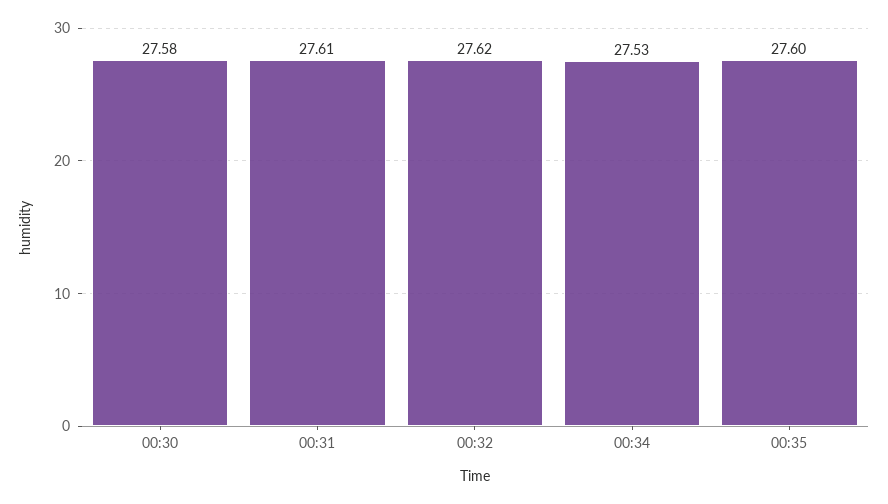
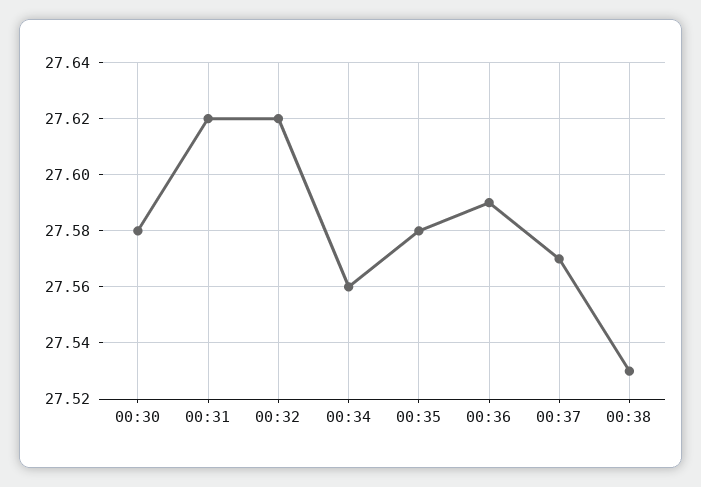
00:31: 27.61 -> 27.62
00:34: 27.53 -> 27.56
00:35: 27.6 -> 27.58
00:36: none -> 27.59
00:37: none -> 27.57
00:38: none -> 27.53

